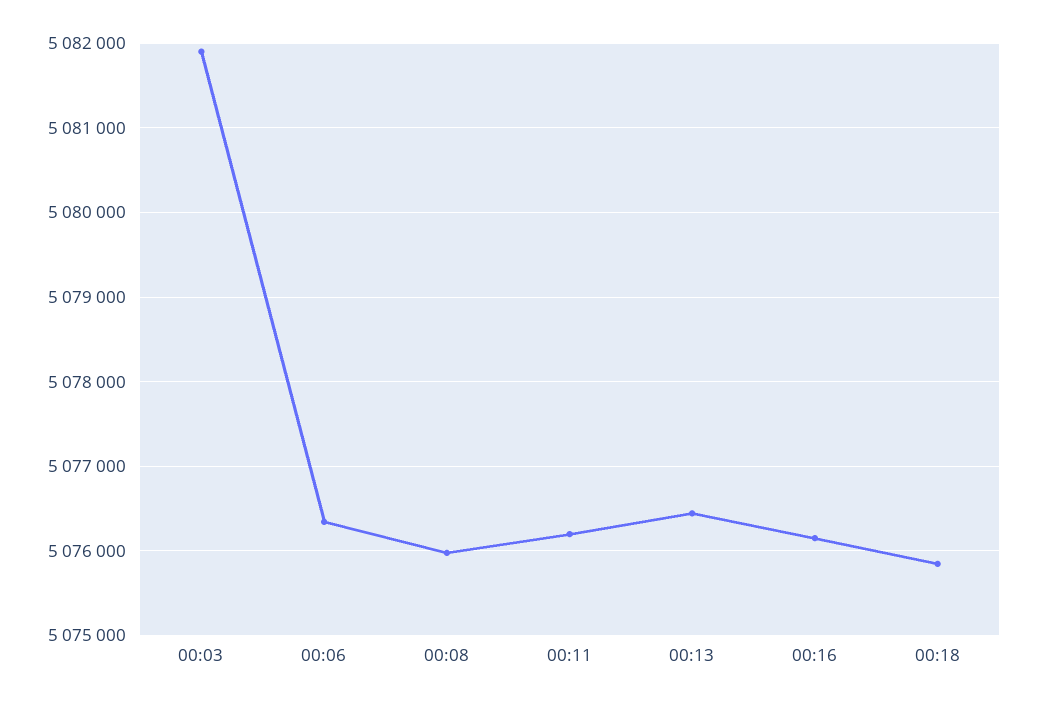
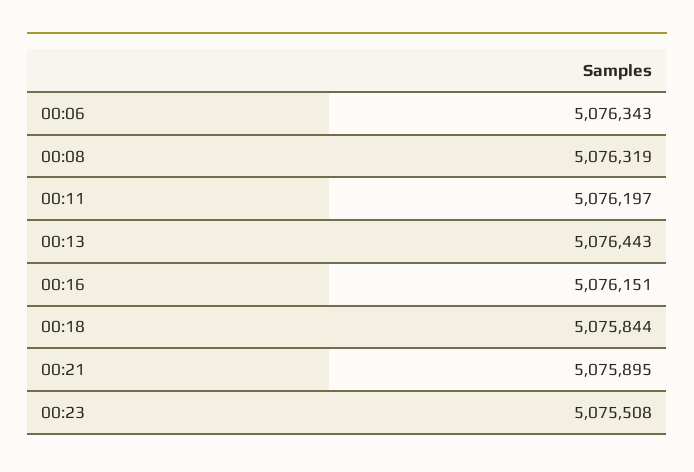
00:03: 5081900 -> none
00:08: 5076000 -> 5076319
00:21: none -> 5075895
00:23: none -> 5075508

